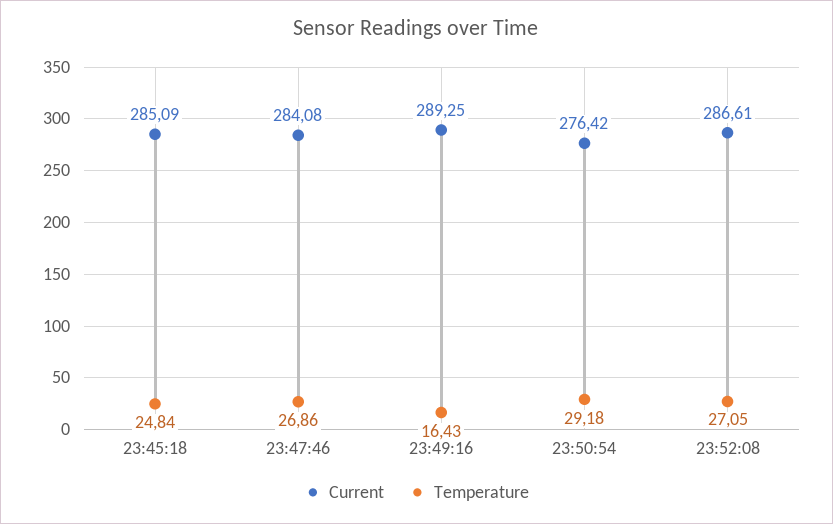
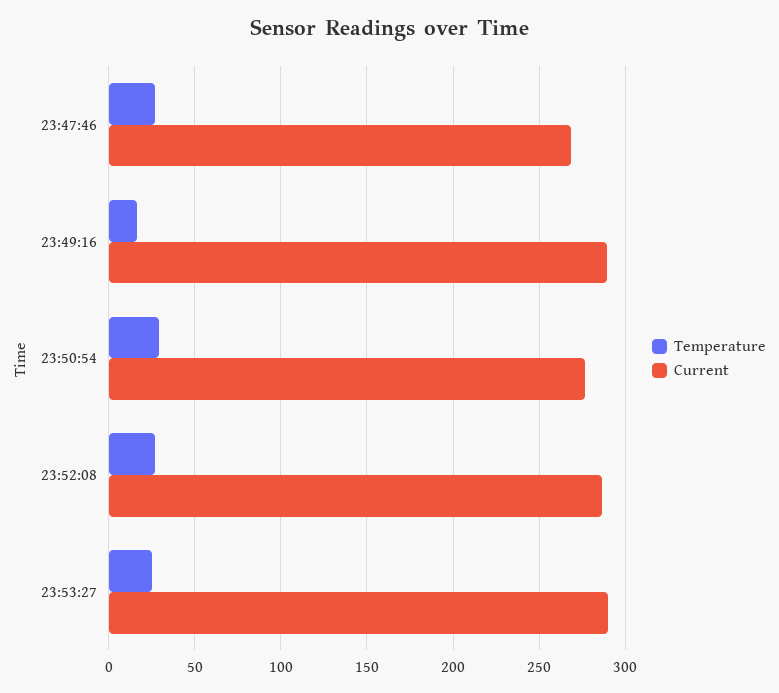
Current, 23:45:18: 285.09 -> none
Temperature, 23:45:18: 24.84 -> none
Current, 23:47:46: 284.08 -> 270
Temperature, 23:53:27: none -> 25
Current, 23:53:27: none -> 290

